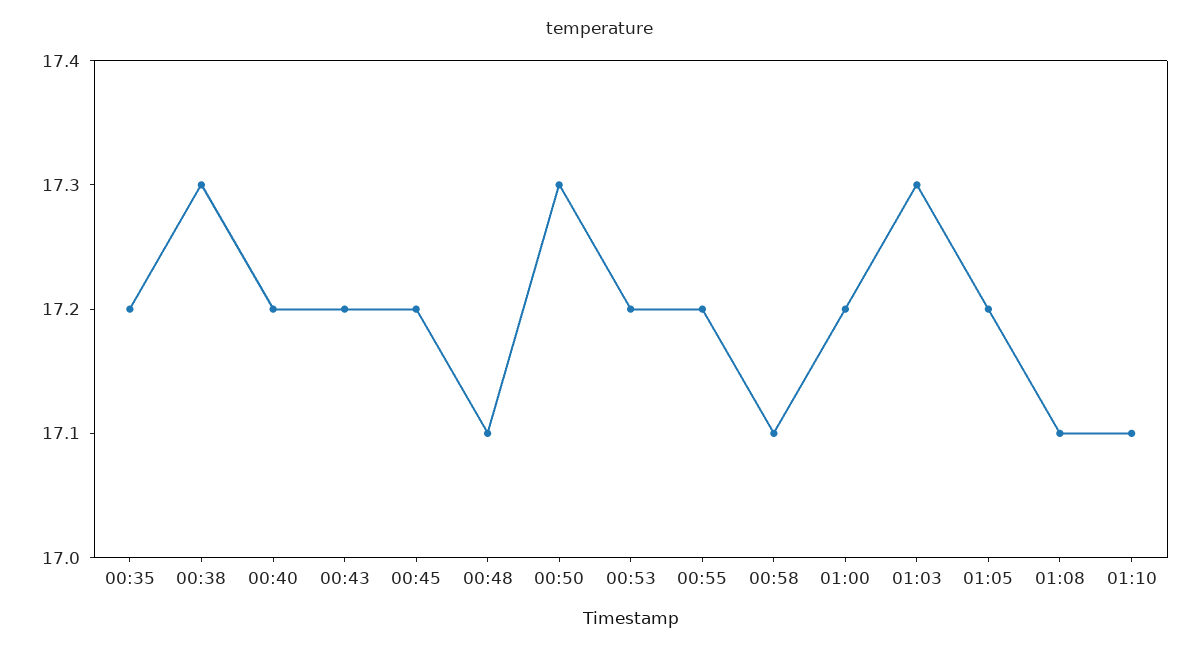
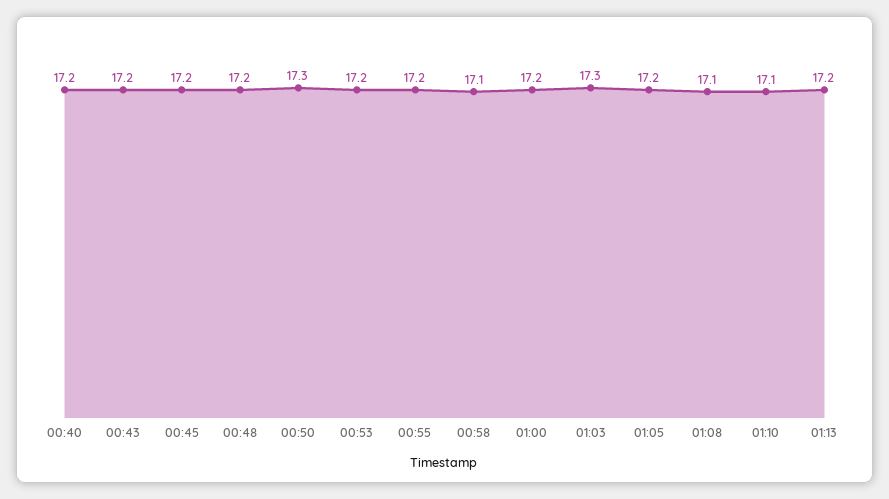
00:35: 17.2 -> none
00:38: 17.3 -> none
00:48: 17.1 -> 17.2
01:13: none -> 17.2

